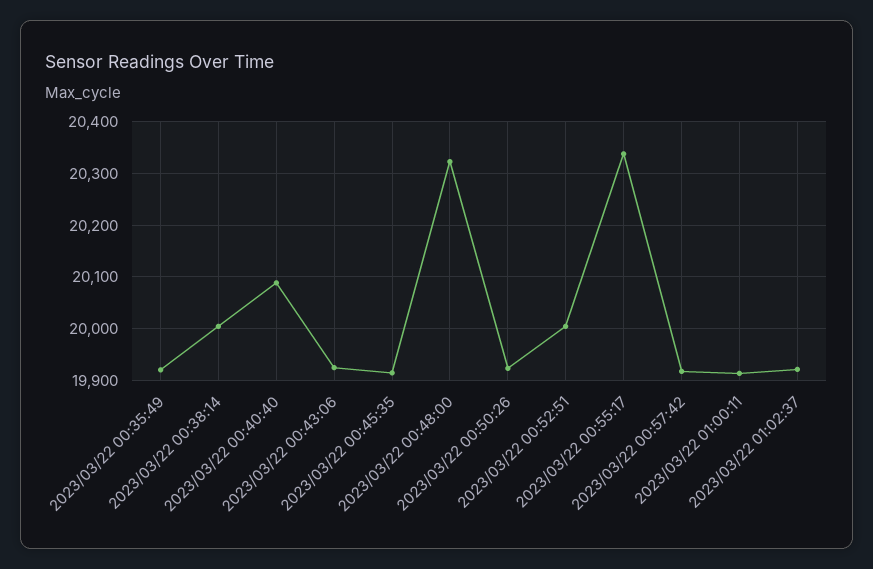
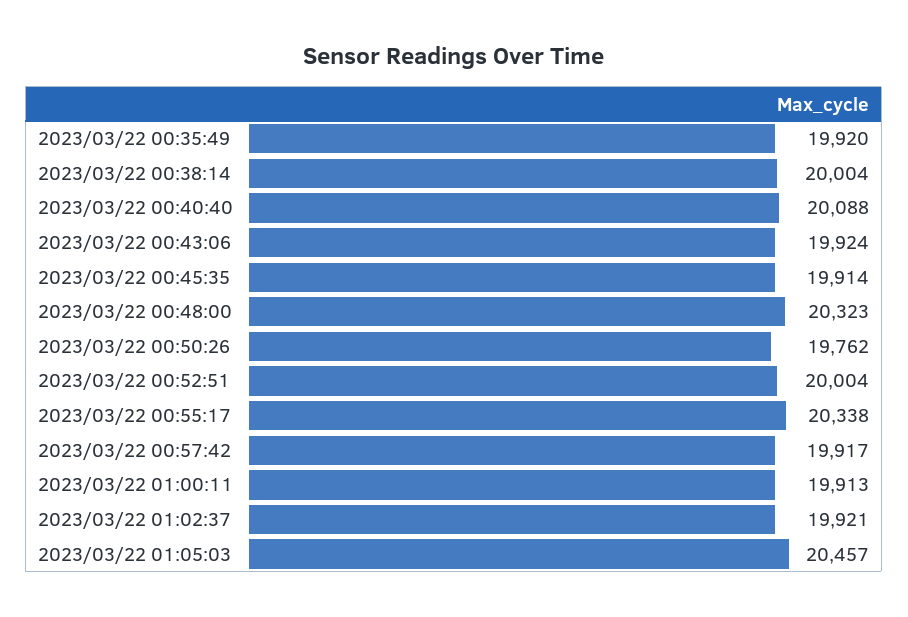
2023/03/22 00:50:26: 19920 -> 19762
2023/03/22 01:05:03: none -> 20457

